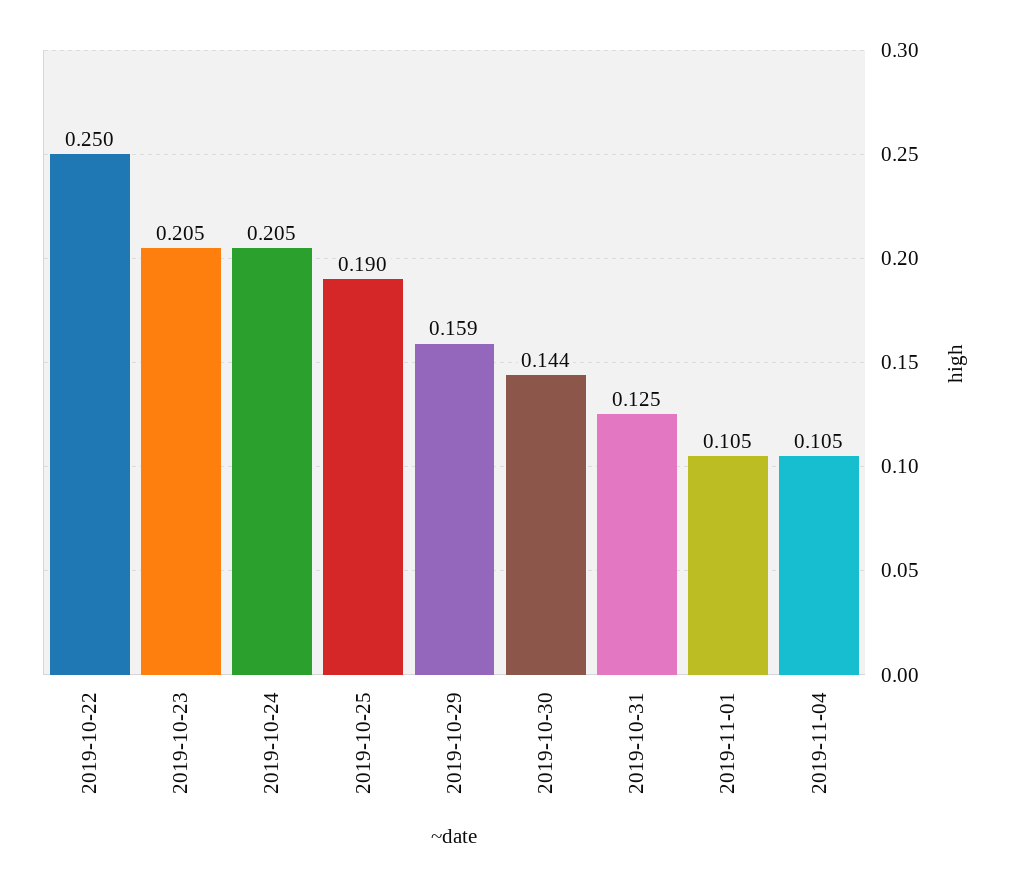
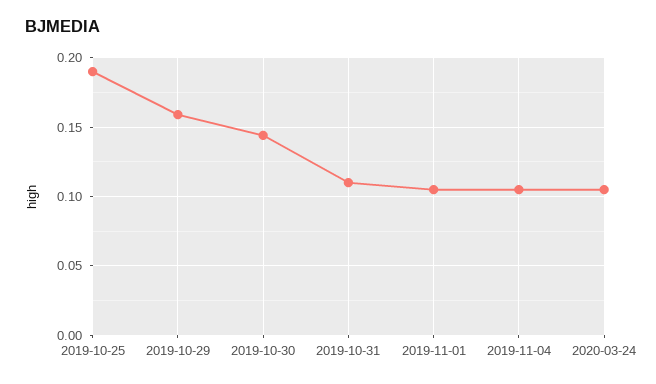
2019-10-22: 0.25 -> none
2019-10-23: 0.205 -> none
2019-10-24: 0.205 -> none
2019-10-31: 0.125 -> 0.11
2020-03-24: none -> 0.105

